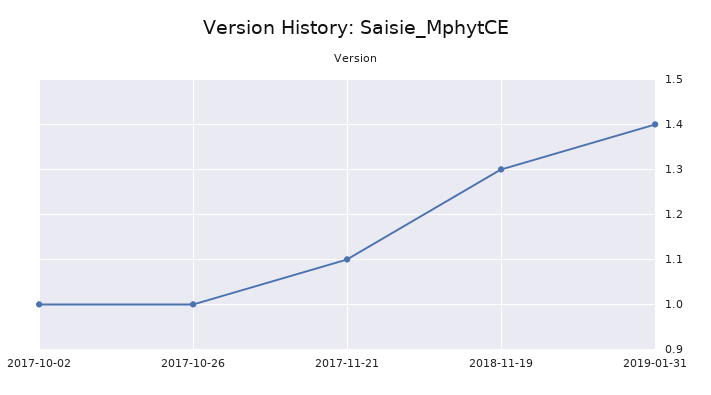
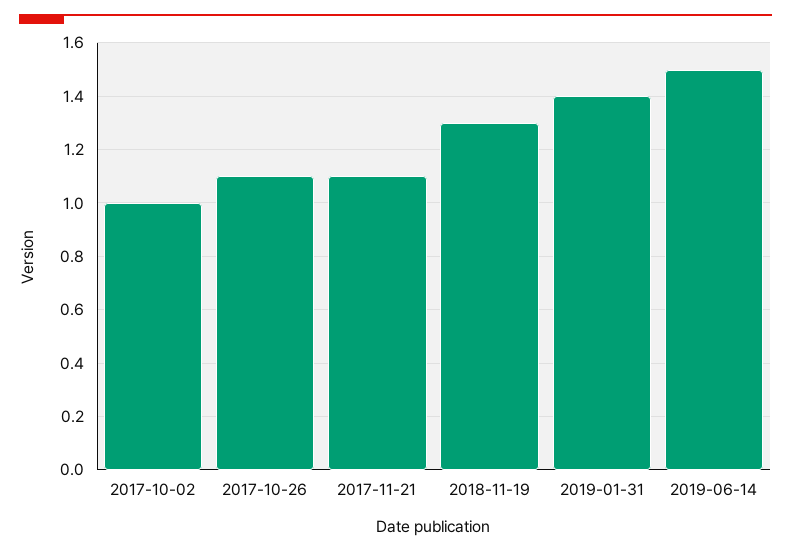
2017-10-26: 1 -> 1.1
2019-06-14: none -> 1.5

